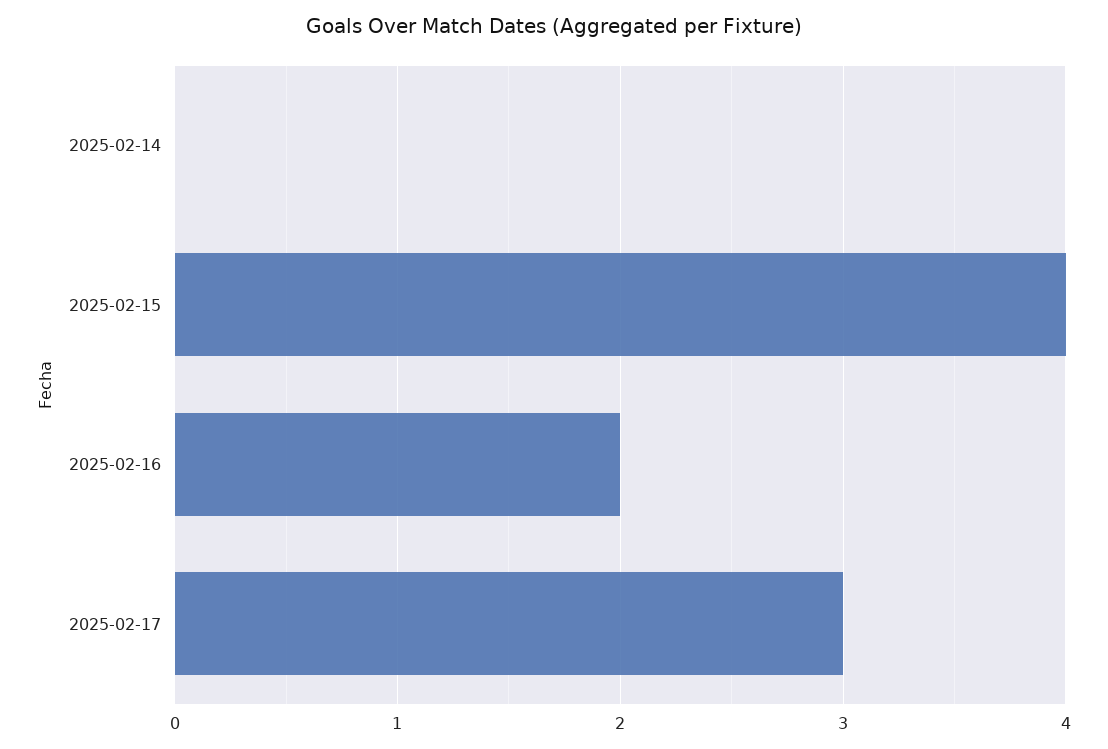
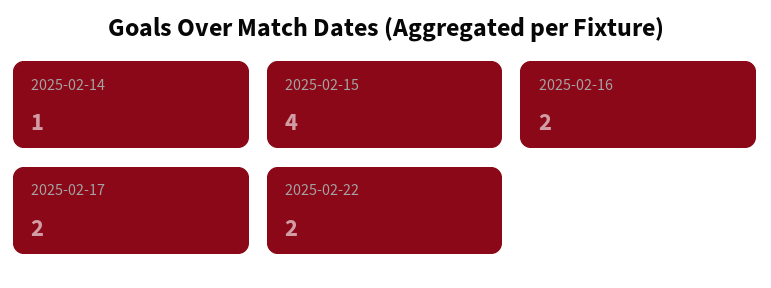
2025-02-14: 0 -> 1
2025-02-17: 3 -> 2
2025-02-22: none -> 2

